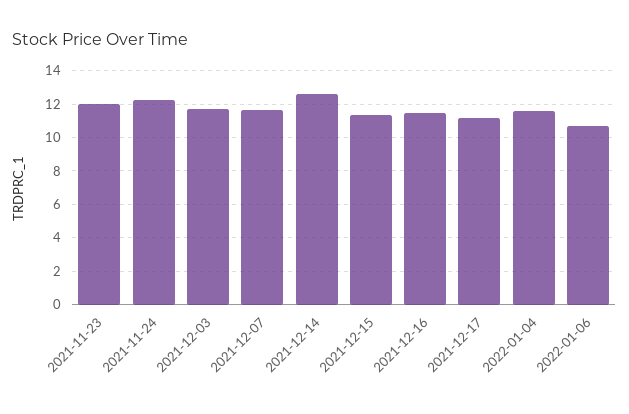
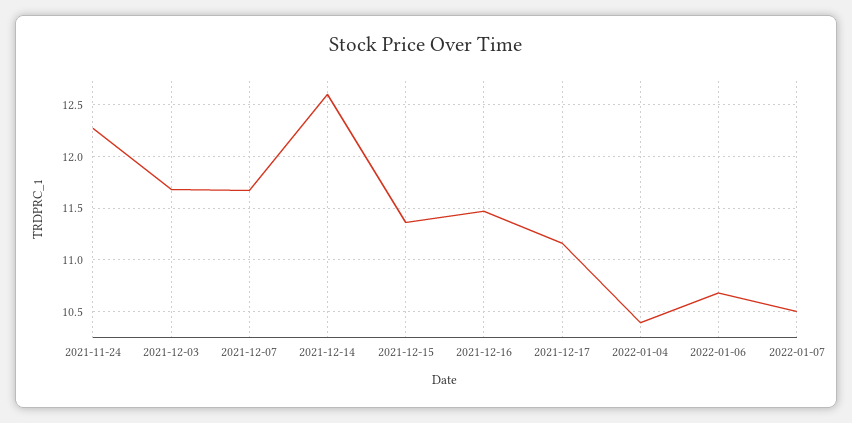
2021-11-23: 12 -> none
2022-01-04: 11.5 -> 10.4
2022-01-07: none -> 10.5

